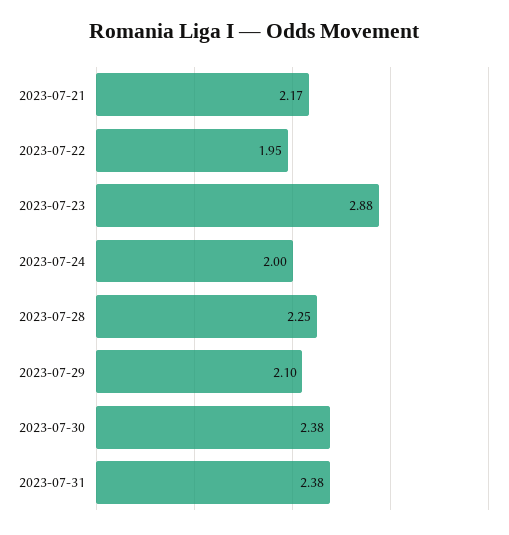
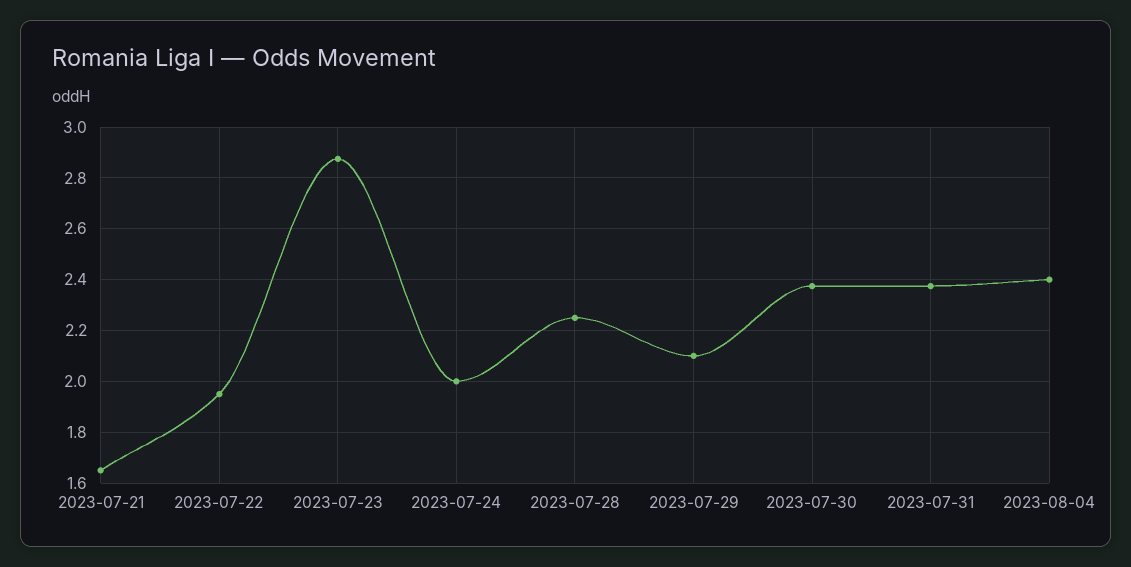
2023-07-21: 2.17 -> 1.65
2023-08-04: none -> 2.4

